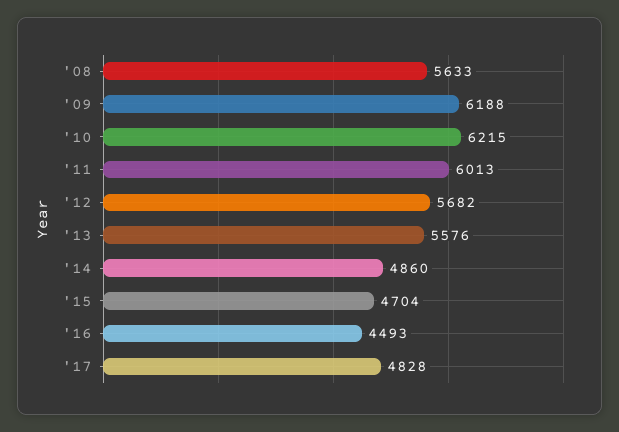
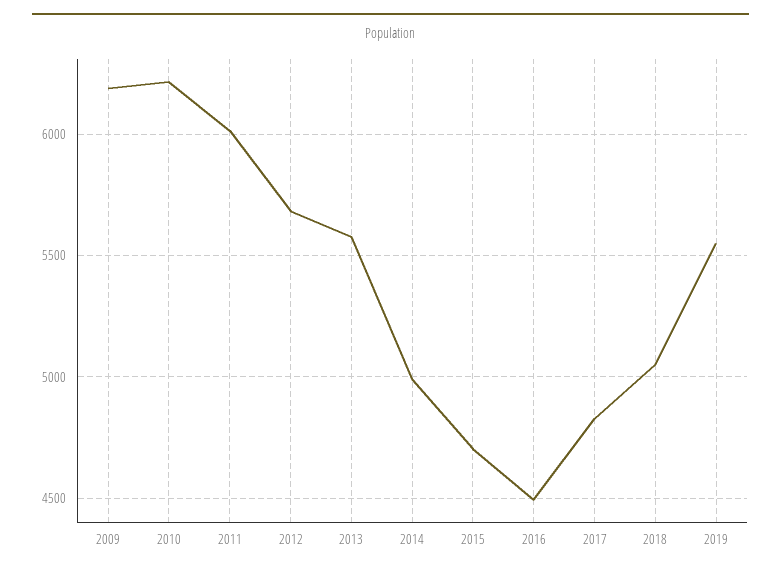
'08: 5633 -> none
'14: 4860 -> 5000
2018: none -> 5050
2019: none -> 5550

